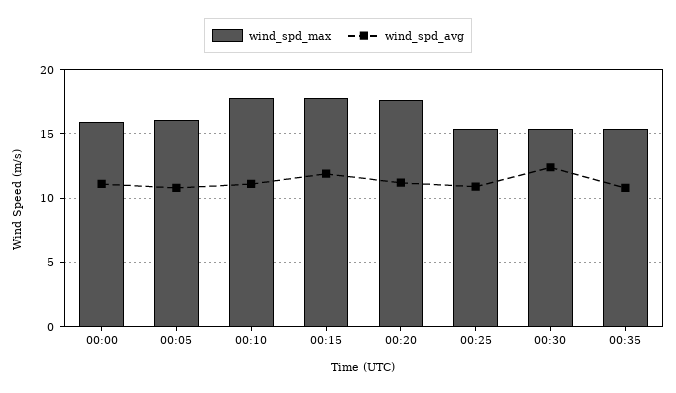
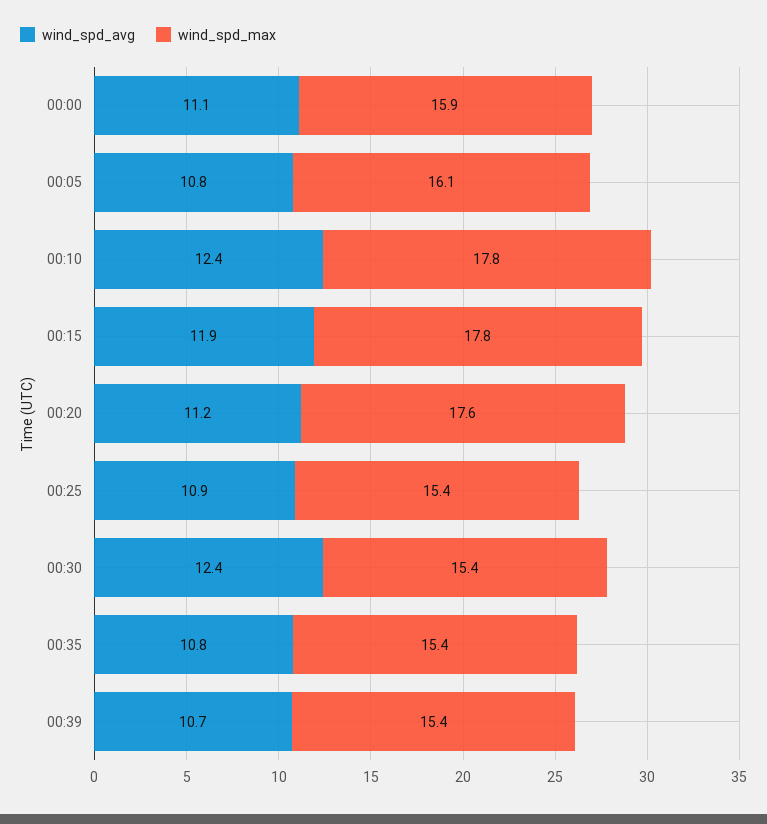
wind_spd_avg, 00:10: 11 -> 12.4
wind_spd_avg, 00:39: none -> 10.7
wind_spd_max, 00:39: none -> 15.4

